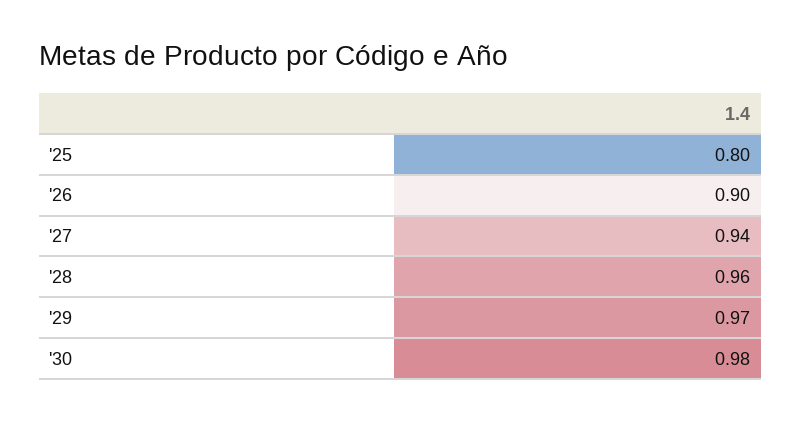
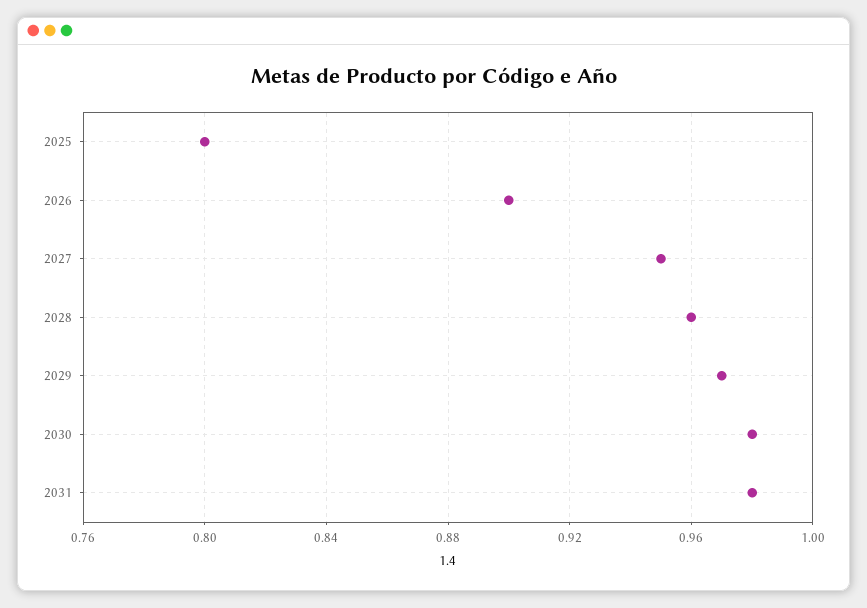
'27: 0.94 -> 0.95
2031: none -> 0.98

